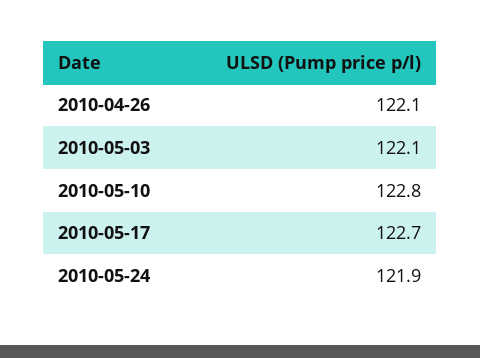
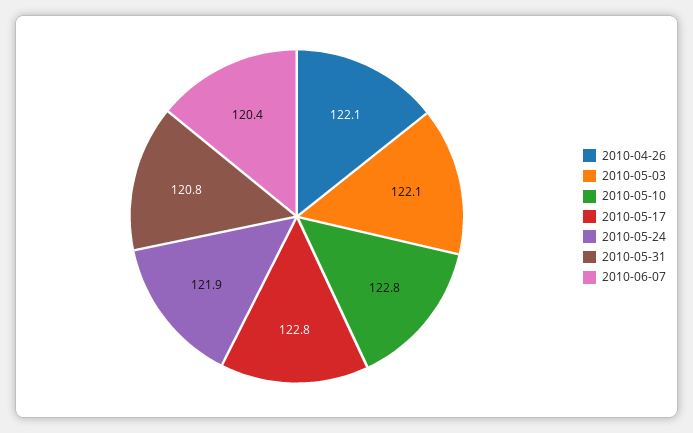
2010-05-17: 122.7 -> 122.8
2010-05-31: none -> 120.8
2010-06-07: none -> 120.4

